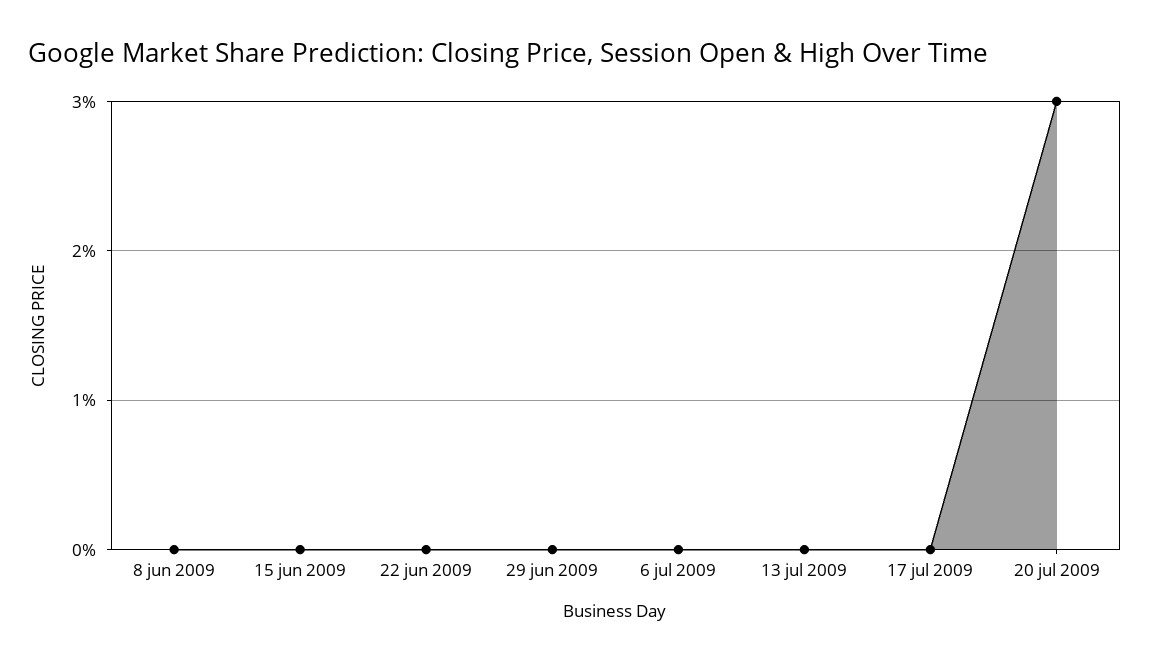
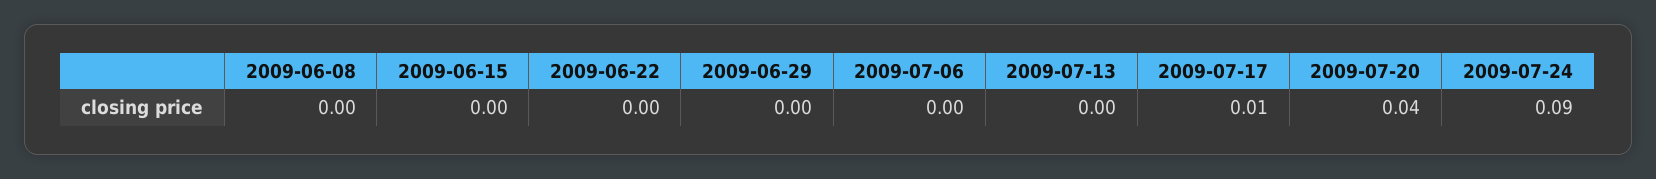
17 jul 2009: 0 -> 0.01
20 jul 2009: 0.03 -> 0.04
2009-07-24: none -> 0.09

